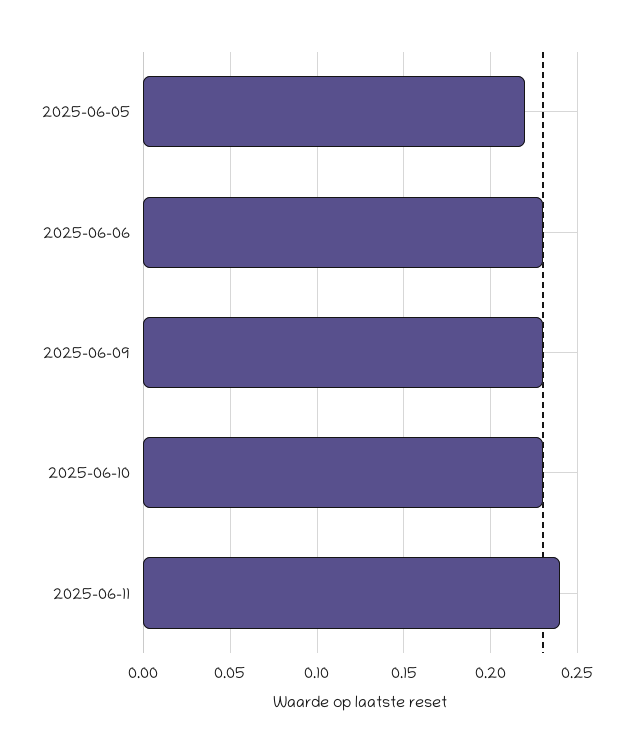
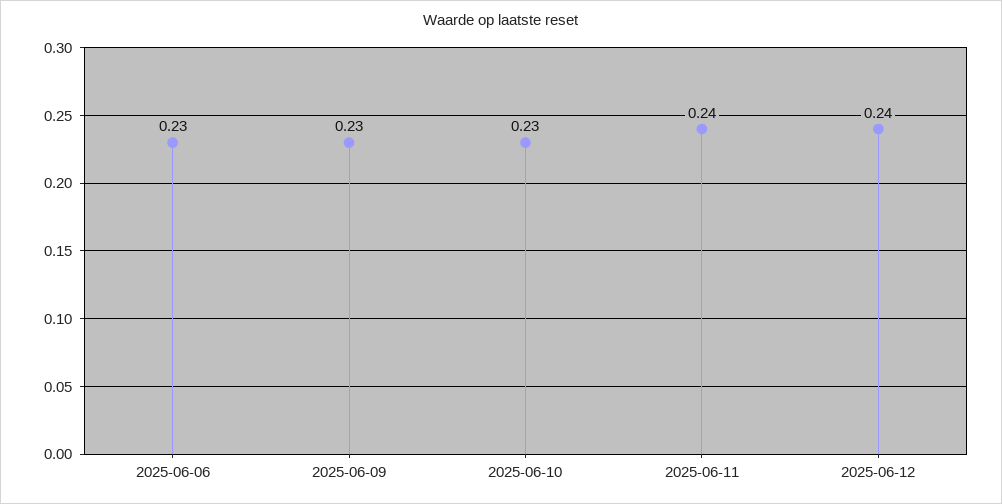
2025-06-05: 0.22 -> none
2025-06-12: none -> 0.24

